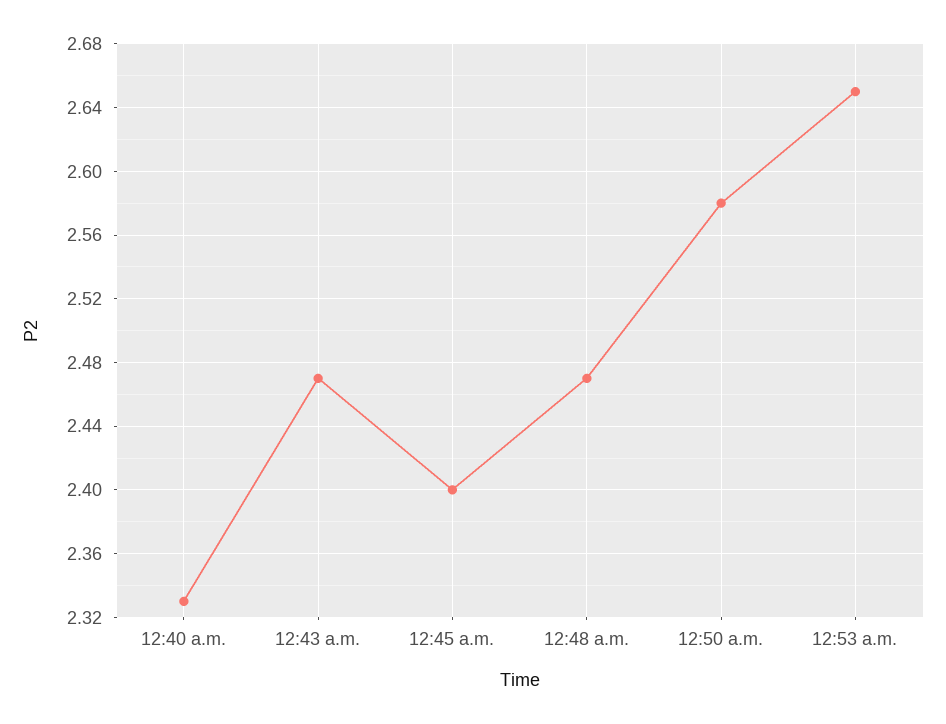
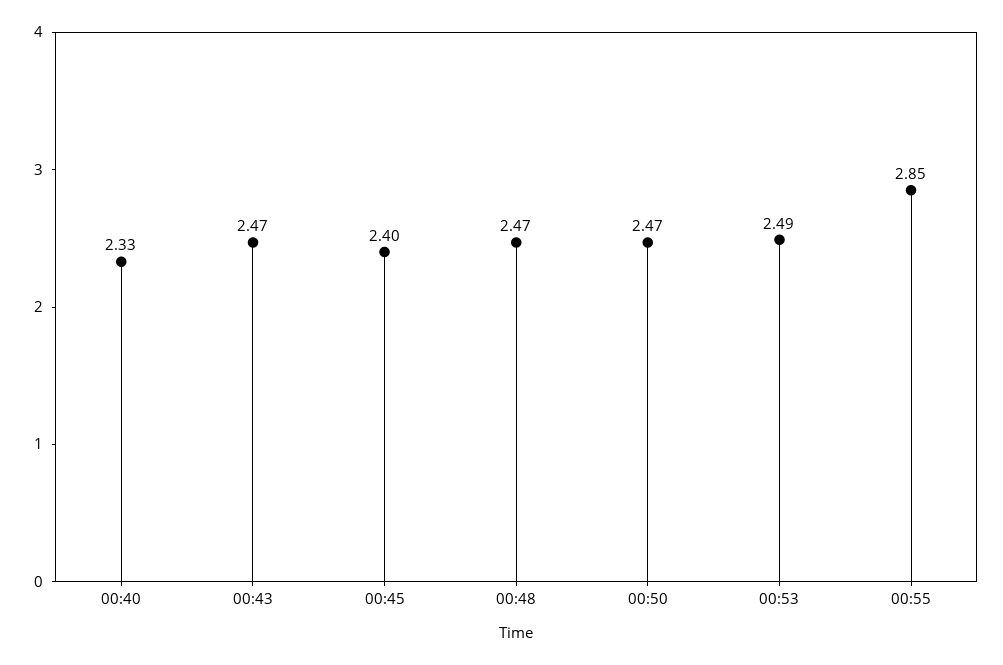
12:50 a.m.: 2.58 -> 2.47
12:53 a.m.: 2.65 -> 2.49
00:55: none -> 2.85

